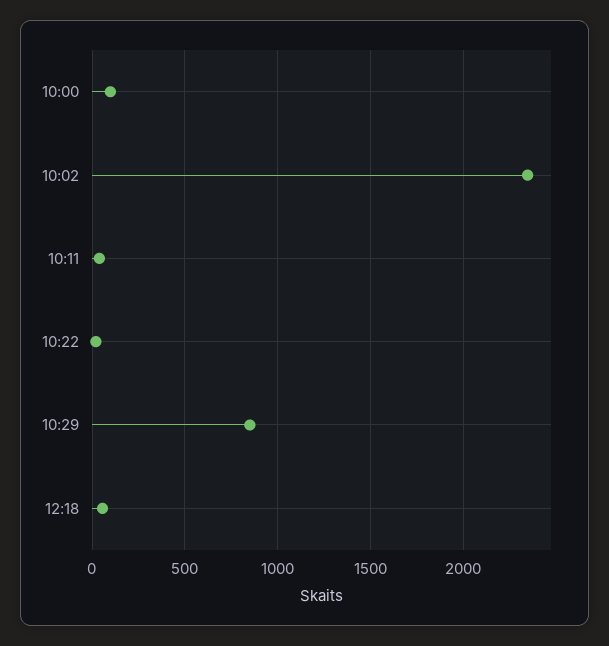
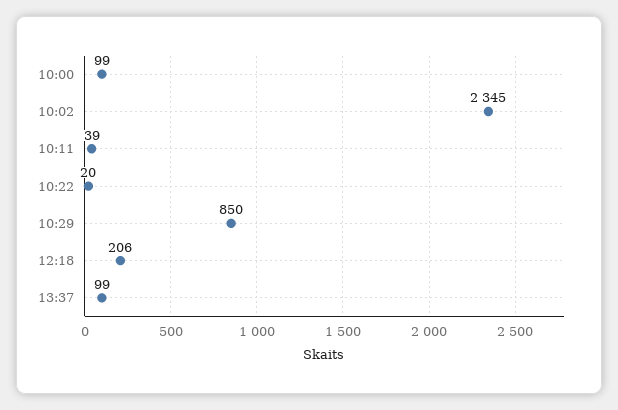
12:18: 50 -> 206
13:37: none -> 99

